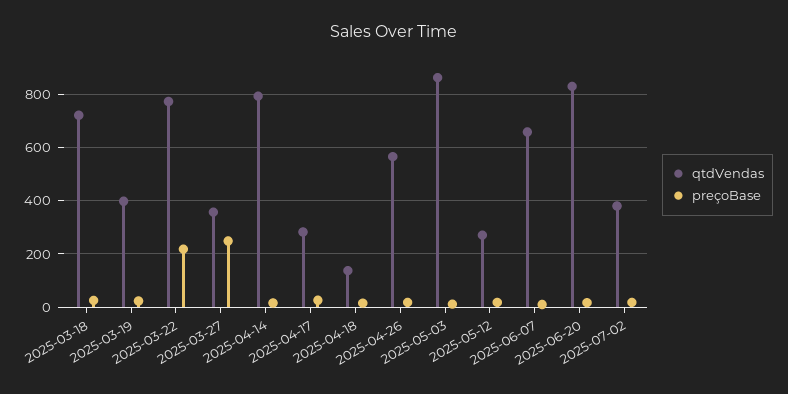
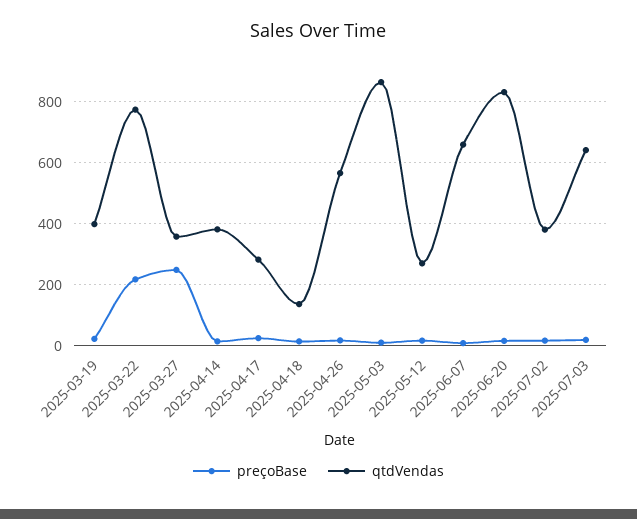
qtdVendas, 2025-03-18: 725 -> none
preçoBase, 2025-03-18: 25 -> none
qtdVendas, 2025-04-14: 800 -> 380
preçoBase, 2025-07-03: none -> 20
qtdVendas, 2025-07-03: none -> 640

